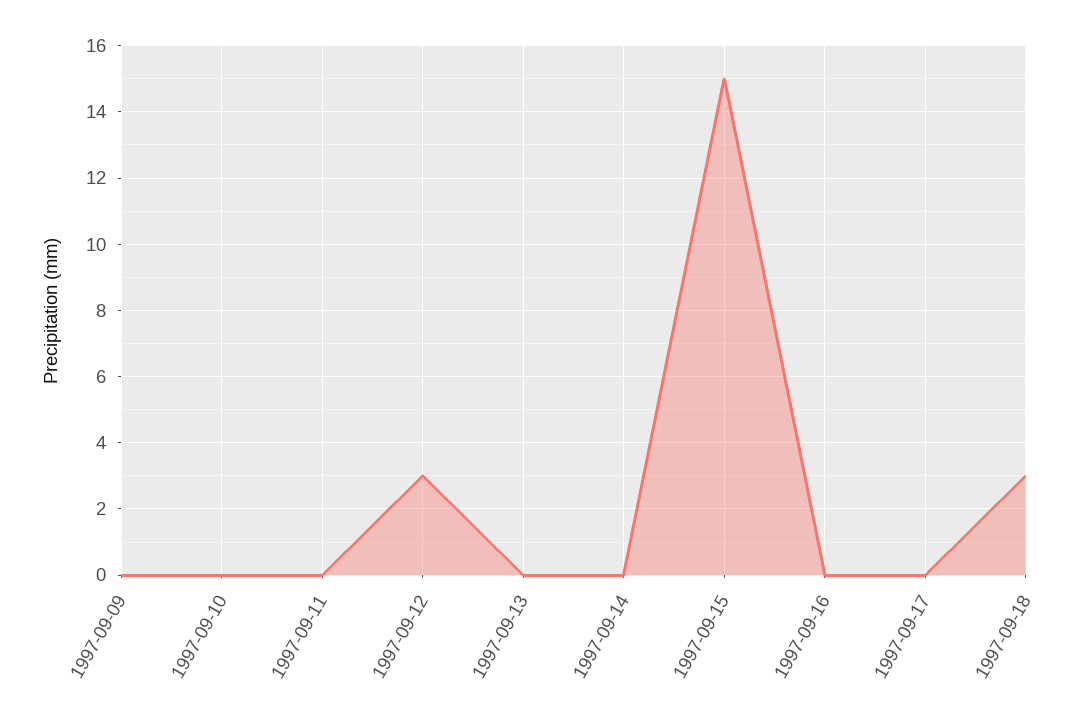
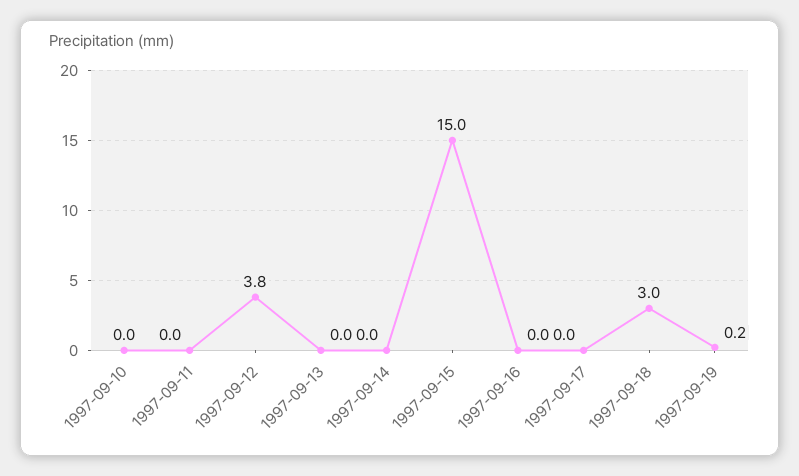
1997-09-09: 0 -> none
1997-09-12: 3 -> 3.8
1997-09-19: none -> 0.2

